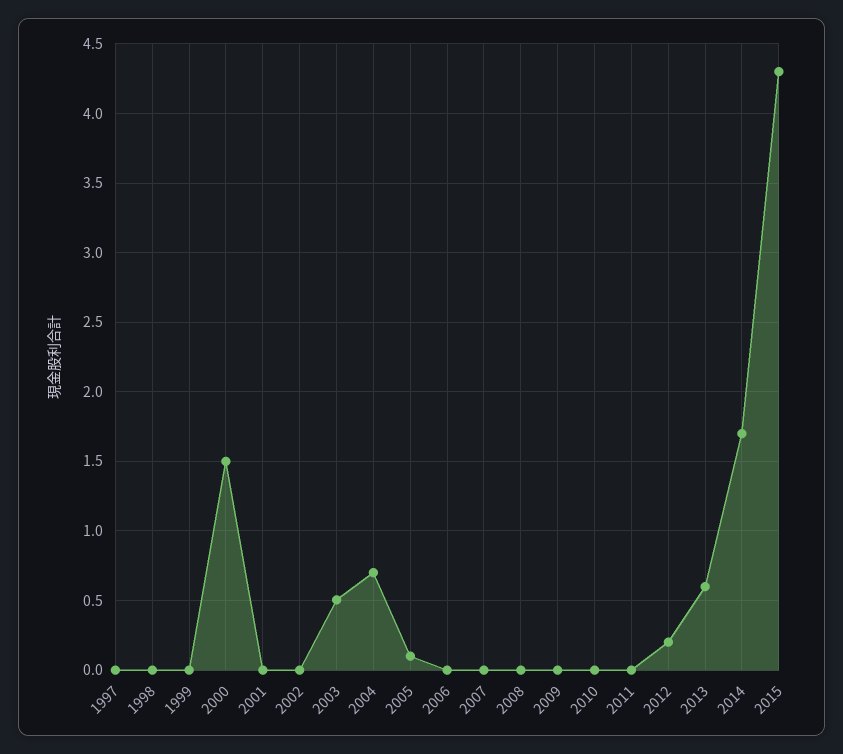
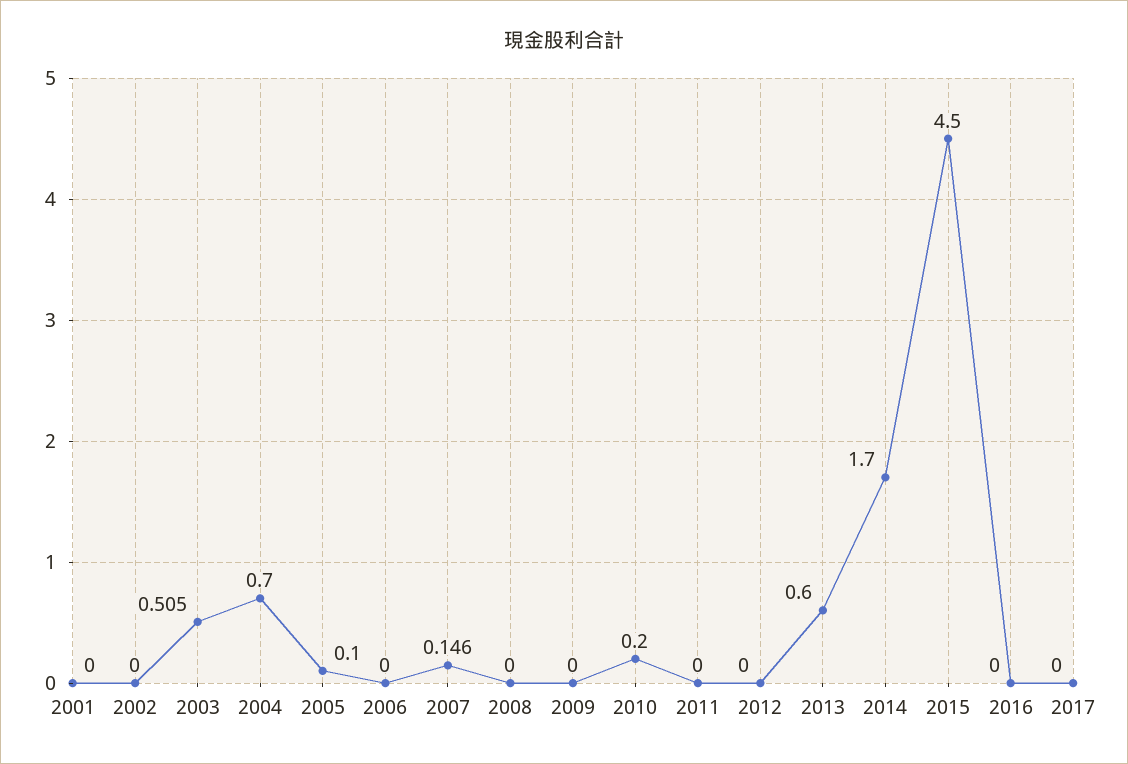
1997: 0 -> none
1998: 0 -> none
1999: 0 -> none
2000: 1.5 -> none
2007: 0 -> 0.146
2010: 0 -> 0.2
2012: 0.2 -> 0
2015: 4.3 -> 4.5
2016: none -> 0
2017: none -> 0

